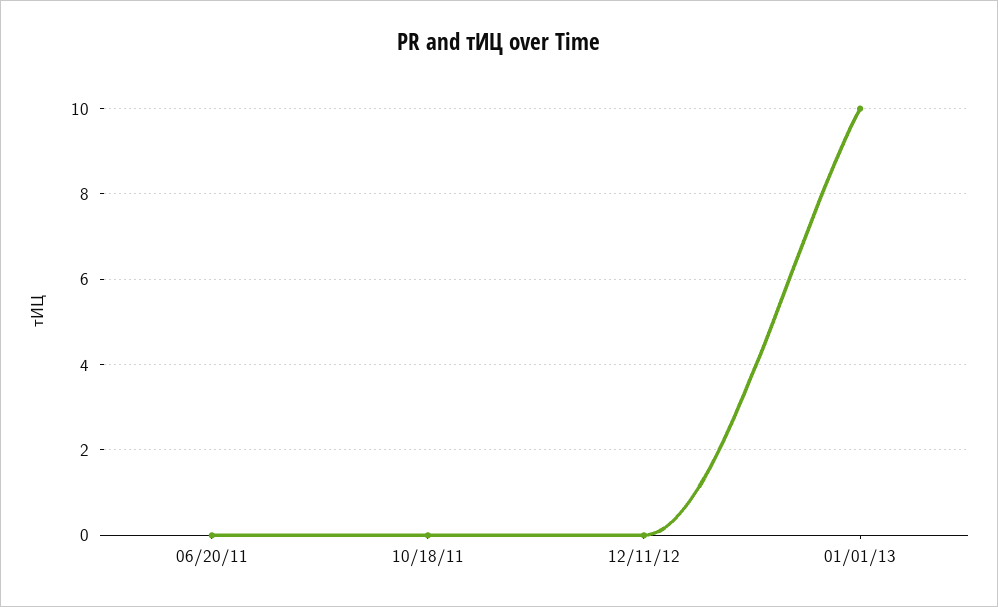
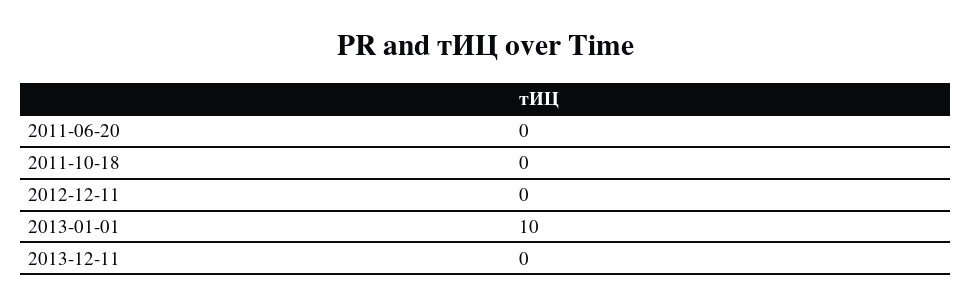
2013-12-11: none -> 0

